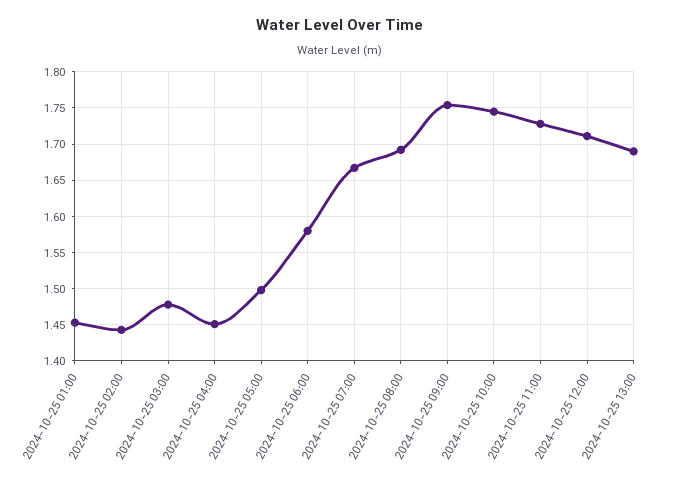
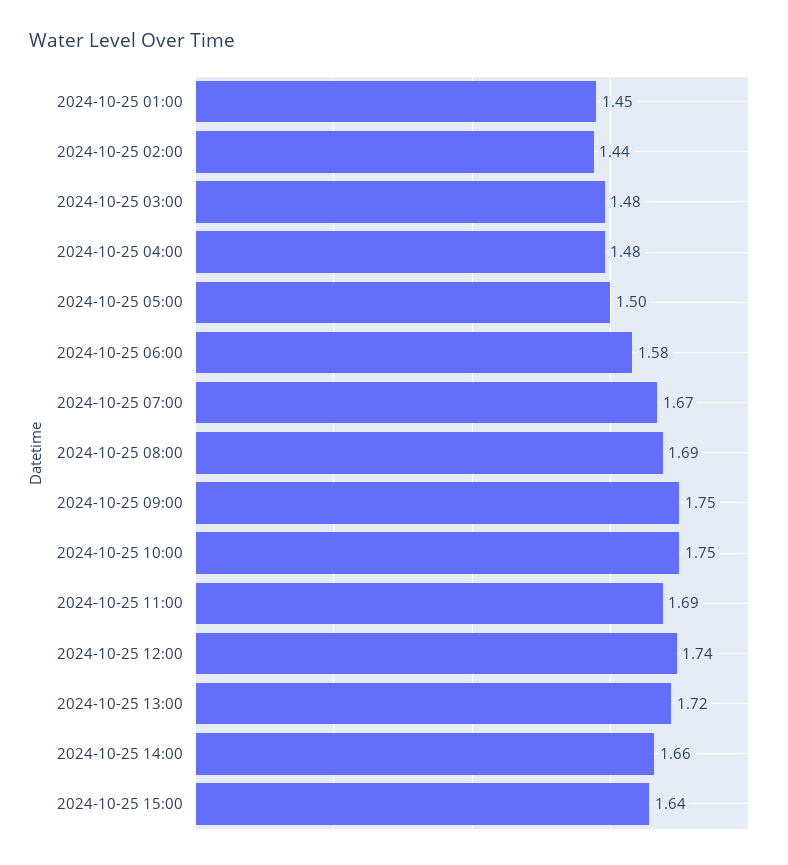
2024-10-25 04:00: 1.45 -> 1.48
2024-10-25 11:00: 1.73 -> 1.69
2024-10-25 12:00: 1.71 -> 1.74
2024-10-25 13:00: 1.69 -> 1.72
2024-10-25 14:00: none -> 1.66
2024-10-25 15:00: none -> 1.64

